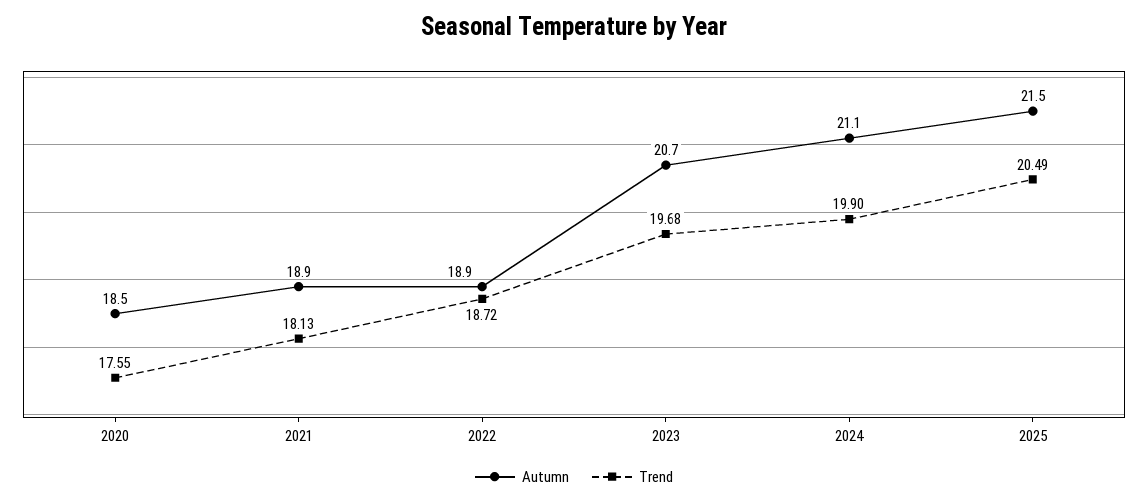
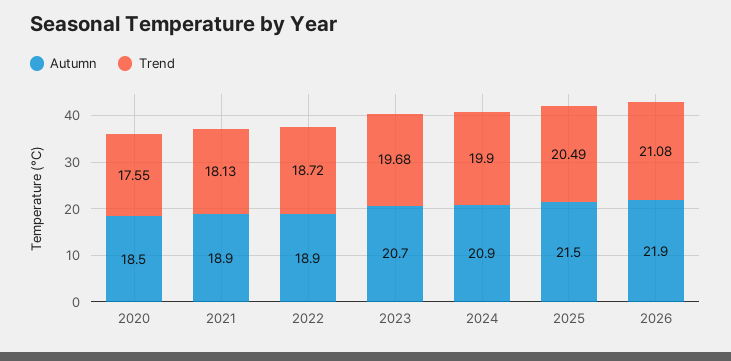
Autumn, 2024: 21.1 -> 20.9
Autumn, 2026: none -> 21.9
Trend, 2026: none -> 21.08

